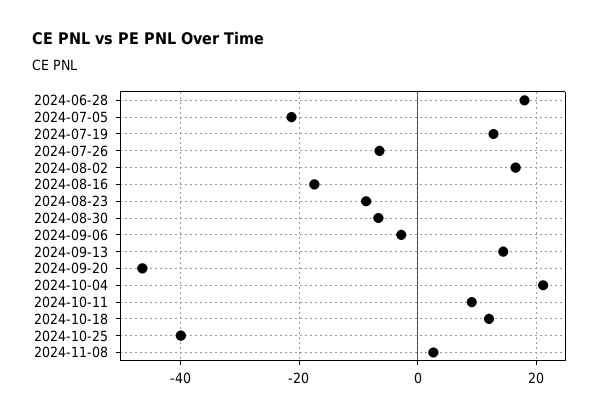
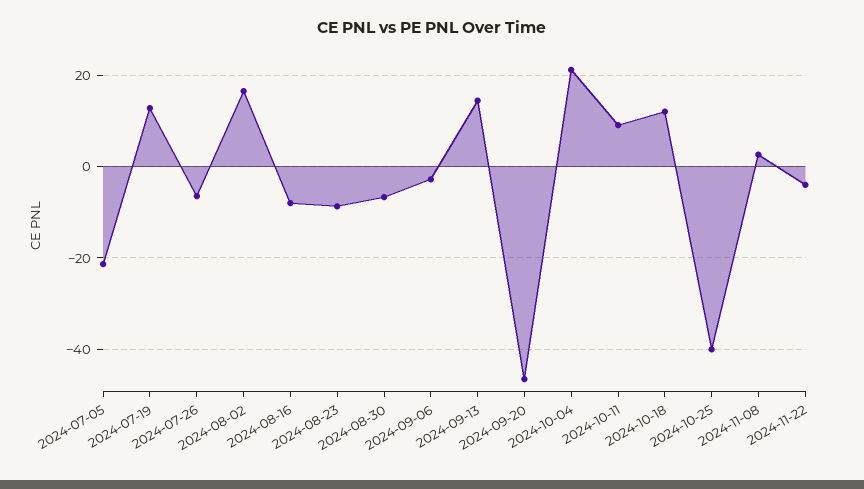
2024-06-28: 18 -> none
2024-08-16: -18 -> -8
2024-11-22: none -> -4

